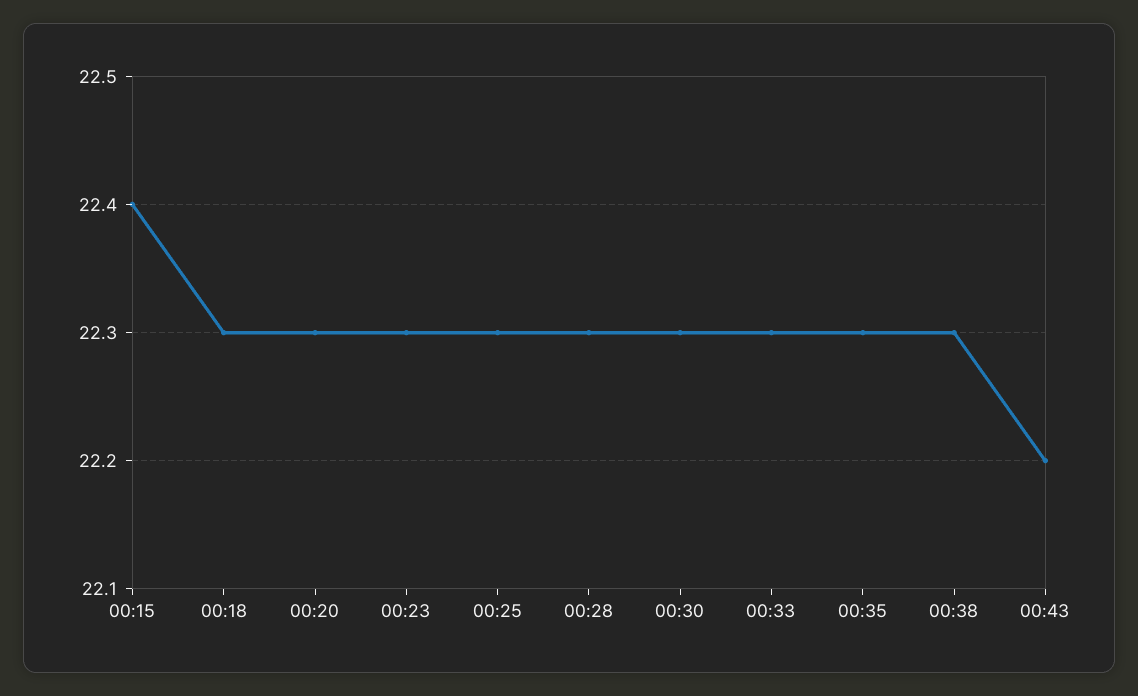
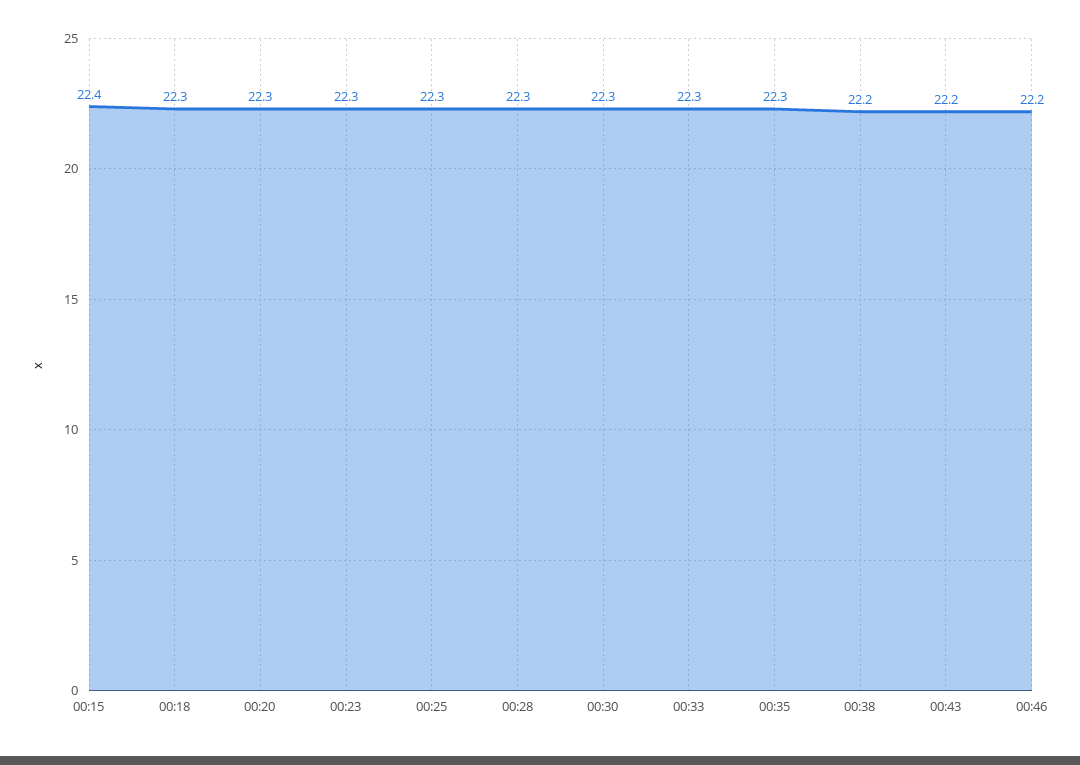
00:38: 22.3 -> 22.2
00:46: none -> 22.2

